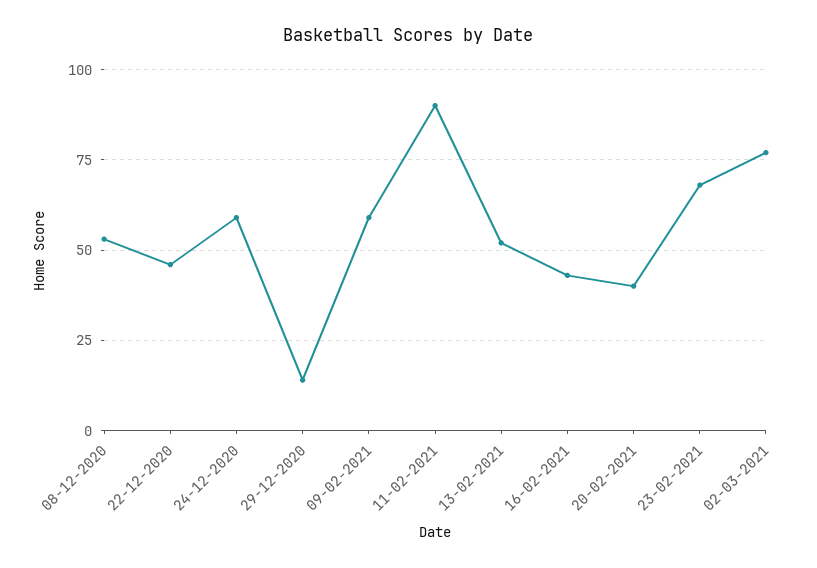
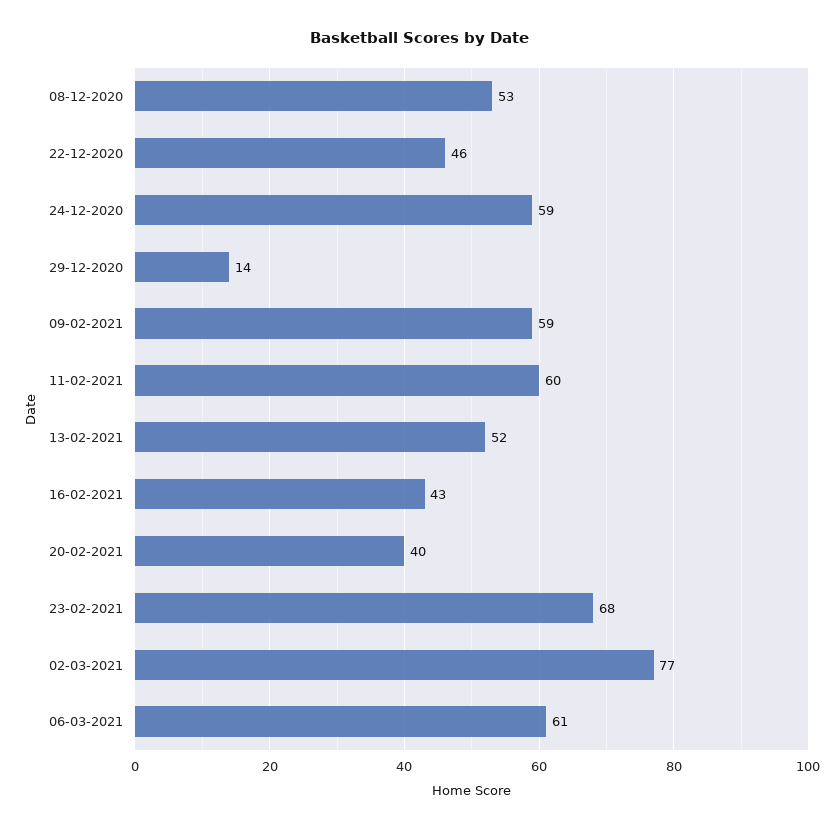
11-02-2021: 90 -> 60
06-03-2021: none -> 61

